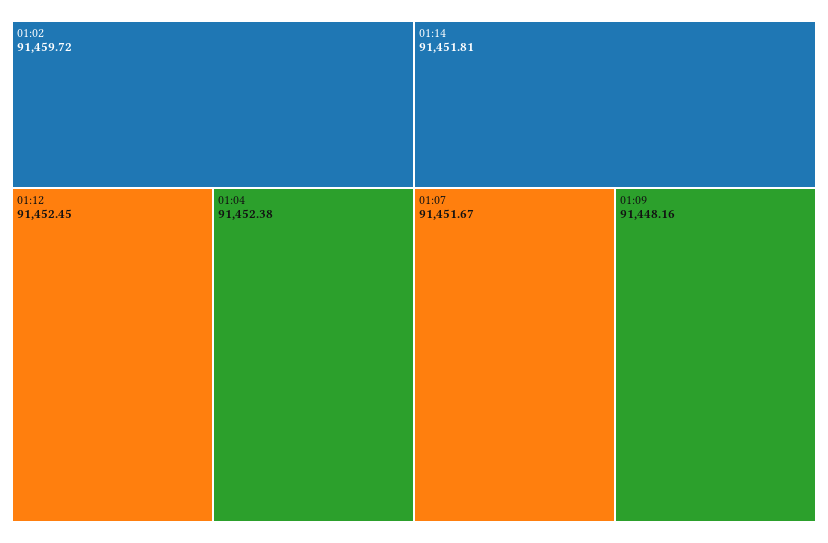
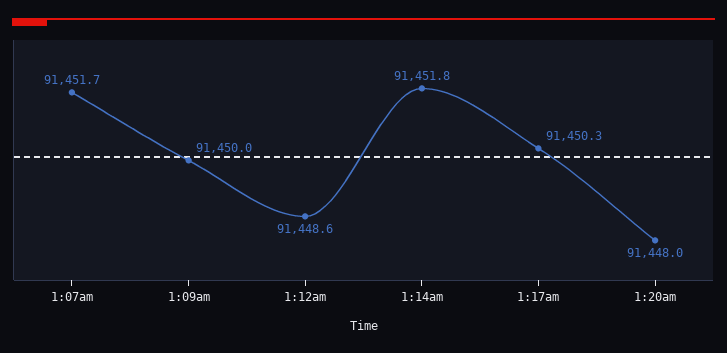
01:02: 91459.72 -> none
01:12: 91452.45 -> 91448.6
01:04: 91452.38 -> none
01:09: 91448.16 -> 91450
1:17am: none -> 91450.3
1:20am: none -> 91448

